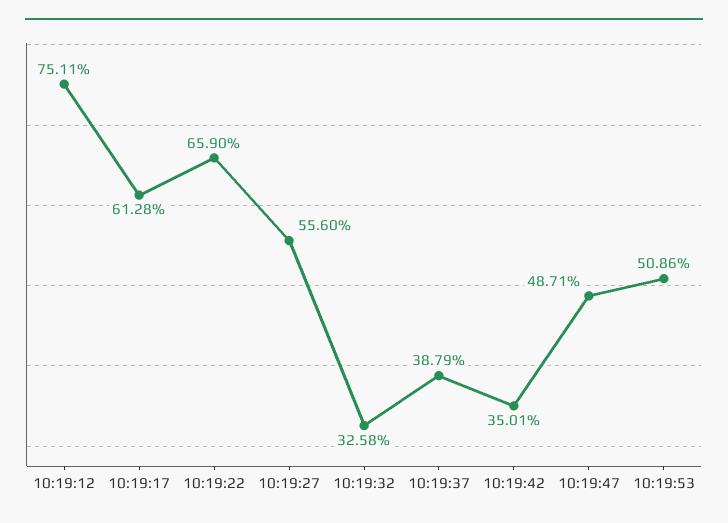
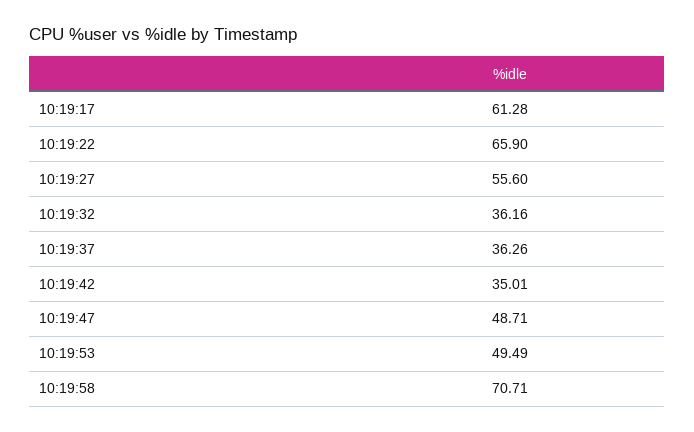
10:19:12: 75.11 -> none
10:19:32: 32.58 -> 36.16
10:19:37: 38.79 -> 36.26
10:19:53: 50.86 -> 49.49
10:19:58: none -> 70.71

